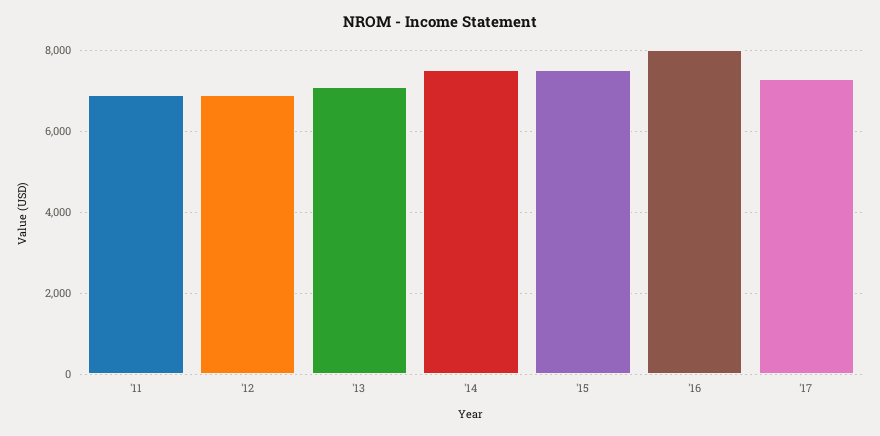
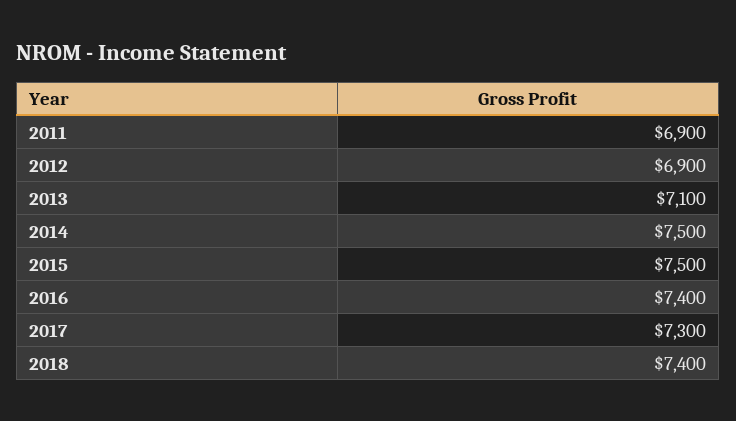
'16: 8000 -> 7400
2018: none -> 7400

